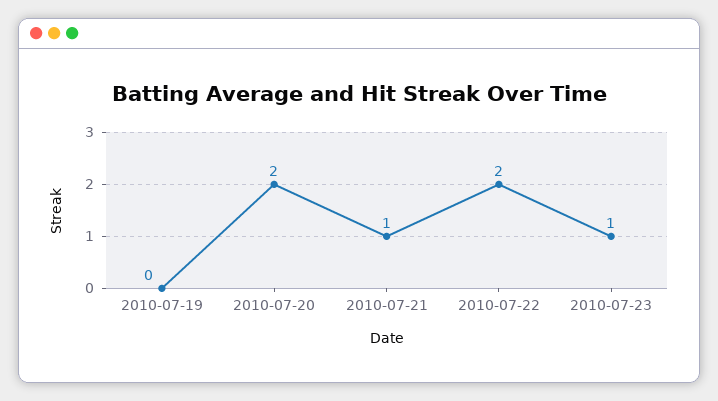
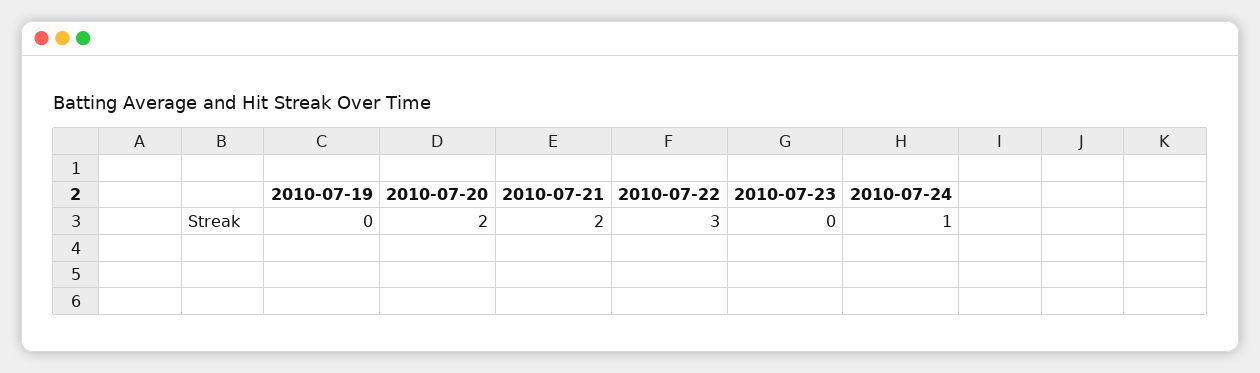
2010-07-21: 1 -> 2
2010-07-22: 2 -> 3
2010-07-23: 1 -> 0
2010-07-24: none -> 1

